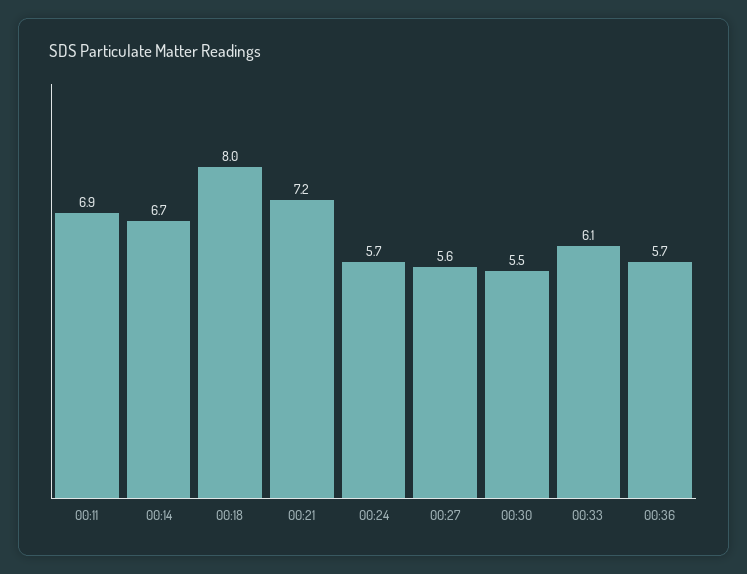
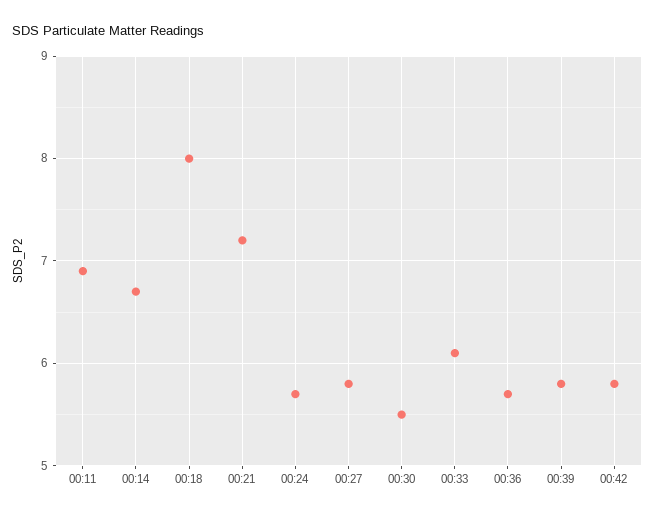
00:27: 5.6 -> 5.8
00:39: none -> 5.8
00:42: none -> 5.8

